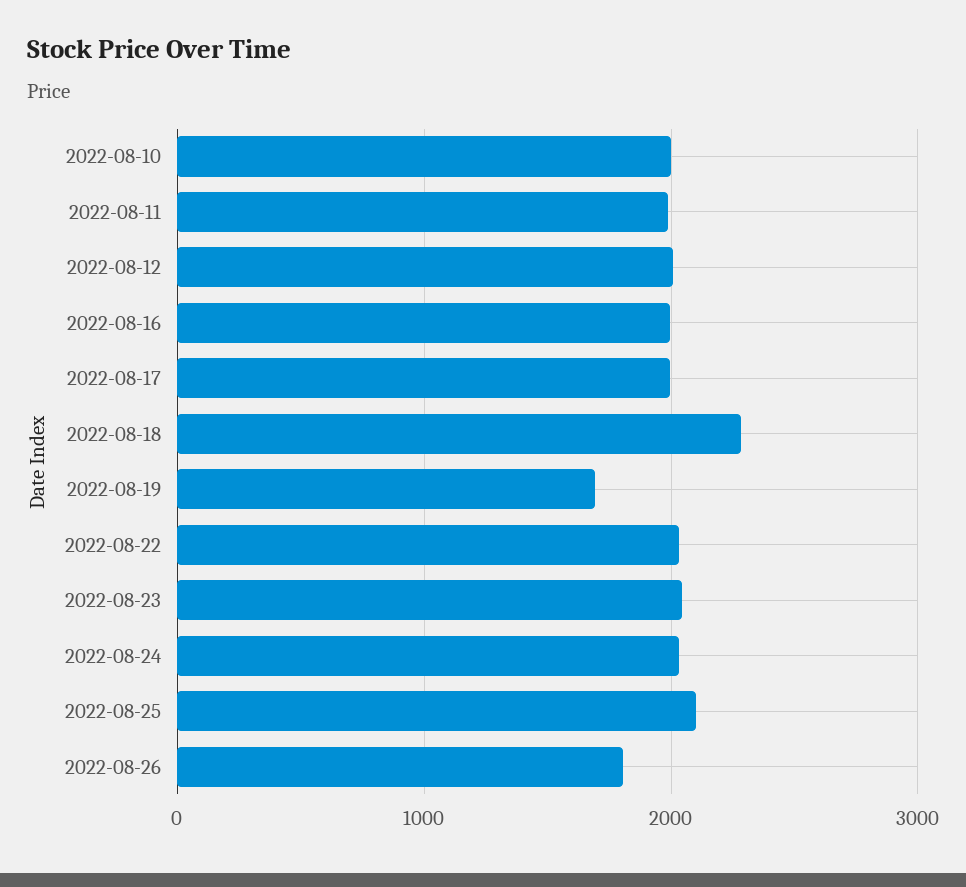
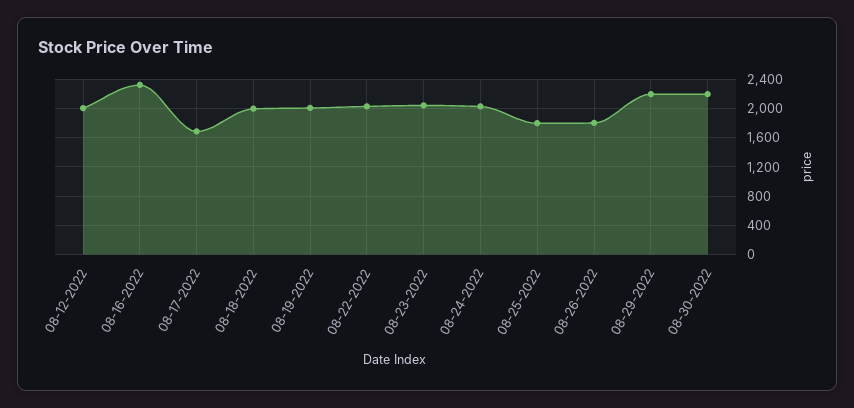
2022-08-10: 2000 -> none
2022-08-11: 2000 -> none
2022-08-16: 2000 -> 2300
2022-08-17: 2000 -> 1700
2022-08-18: 2300 -> 2000
2022-08-19: 1700 -> 2000
2022-08-25: 2100 -> 1800
08-29-2022: none -> 2200
08-30-2022: none -> 2200

